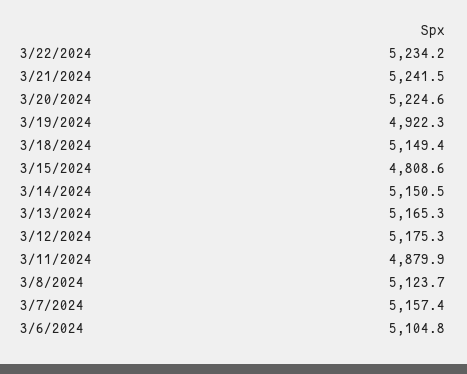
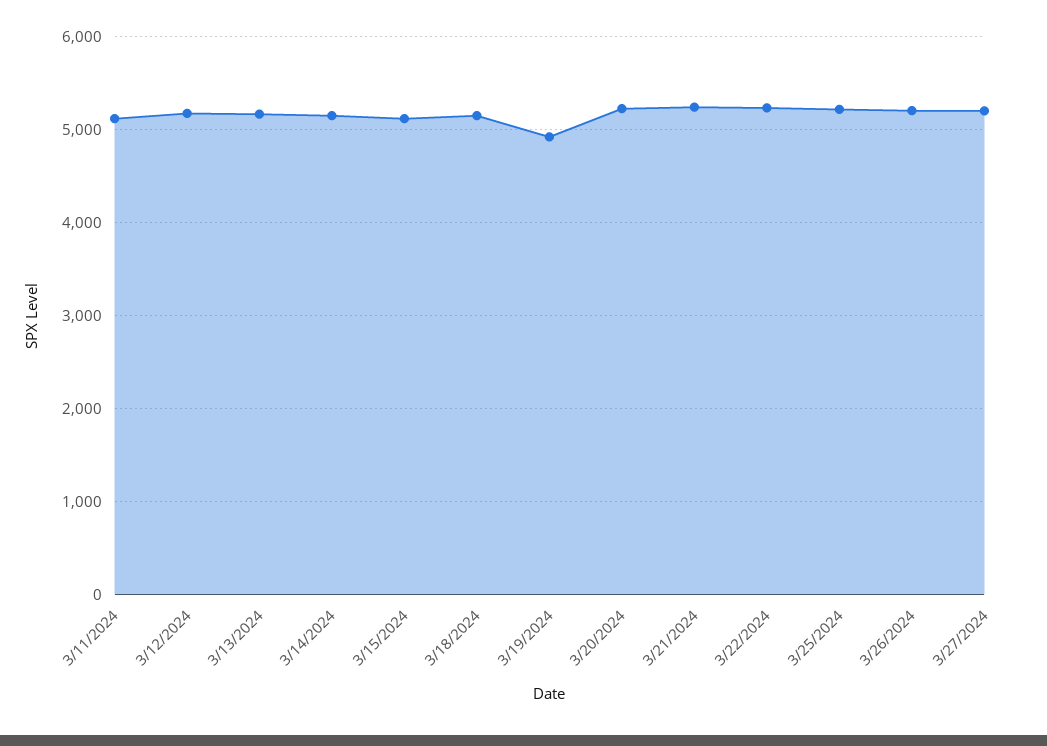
3/15/2024: 4808.6 -> 5100
3/11/2024: 4879.9 -> 5100
3/8/2024: 5123.7 -> none
3/7/2024: 5157.4 -> none
3/6/2024: 5104.8 -> none
3/25/2024: none -> 5200
3/26/2024: none -> 5200
3/27/2024: none -> 5200

